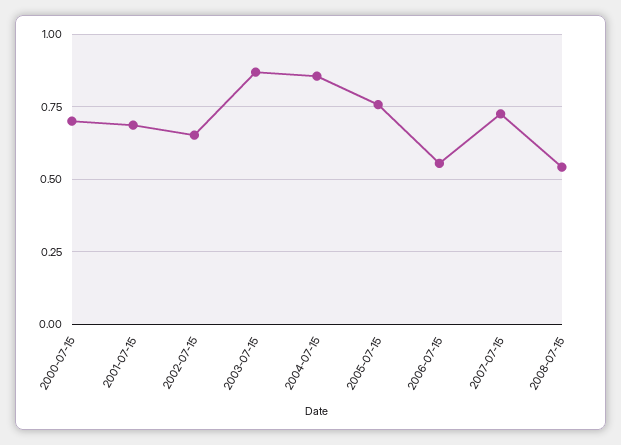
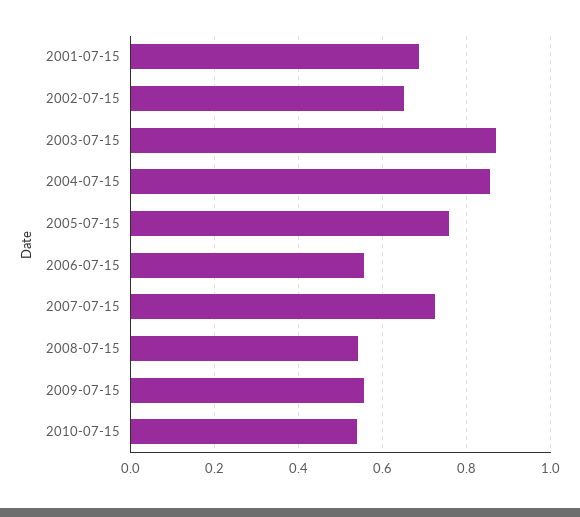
2000-07-15: 0.7 -> none
2009-07-15: none -> 0.56
2010-07-15: none -> 0.54

